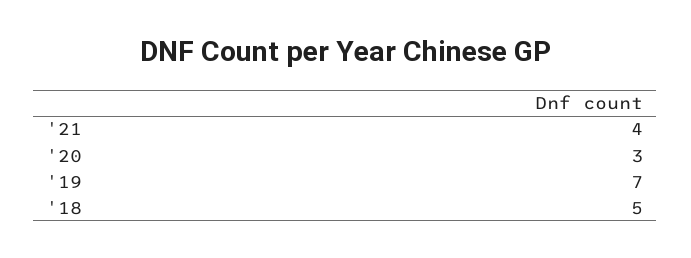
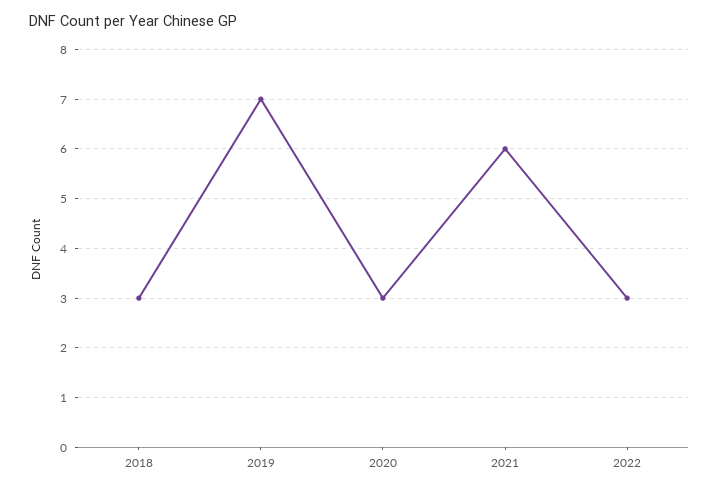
'21: 4 -> 6
'18: 5 -> 3
2022: none -> 3

